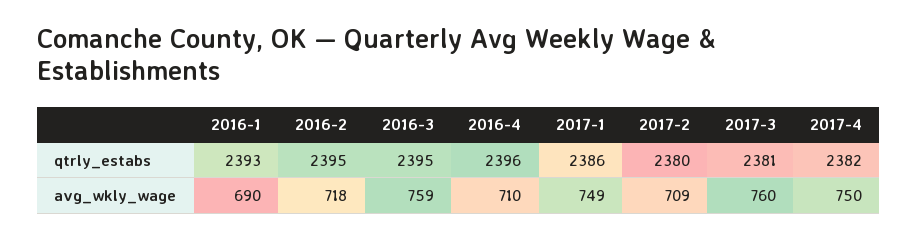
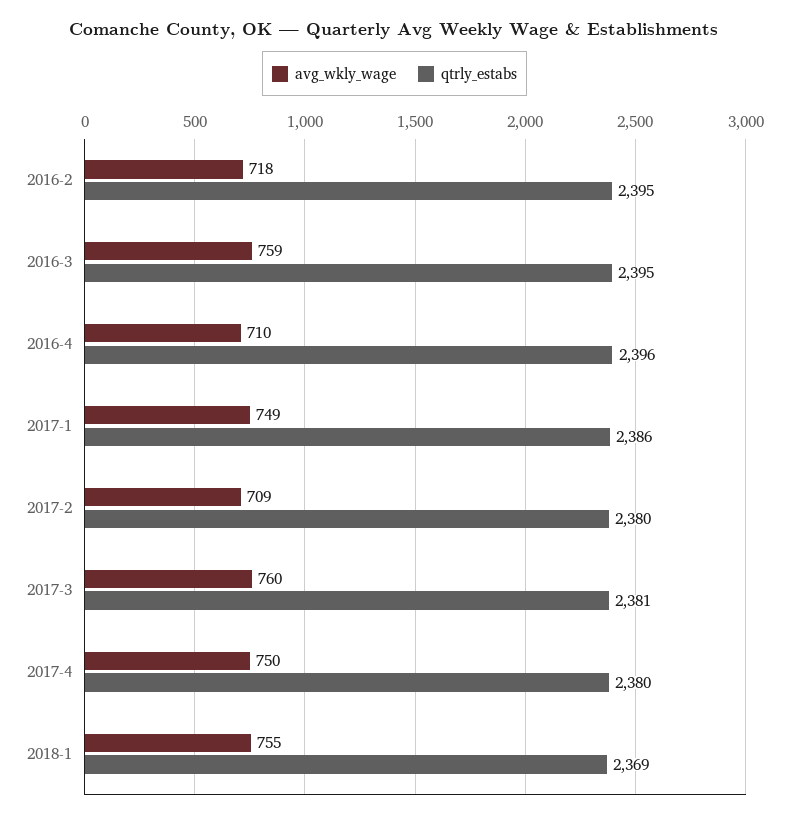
qtrly_estabs, 2016-1: 2393 -> none
qtrly_estabs, 2017-4: 2382 -> 2380
avg_wkly_wage, 2016-1: 690 -> none
avg_wkly_wage, 2018-1: none -> 755
qtrly_estabs, 2018-1: none -> 2369

